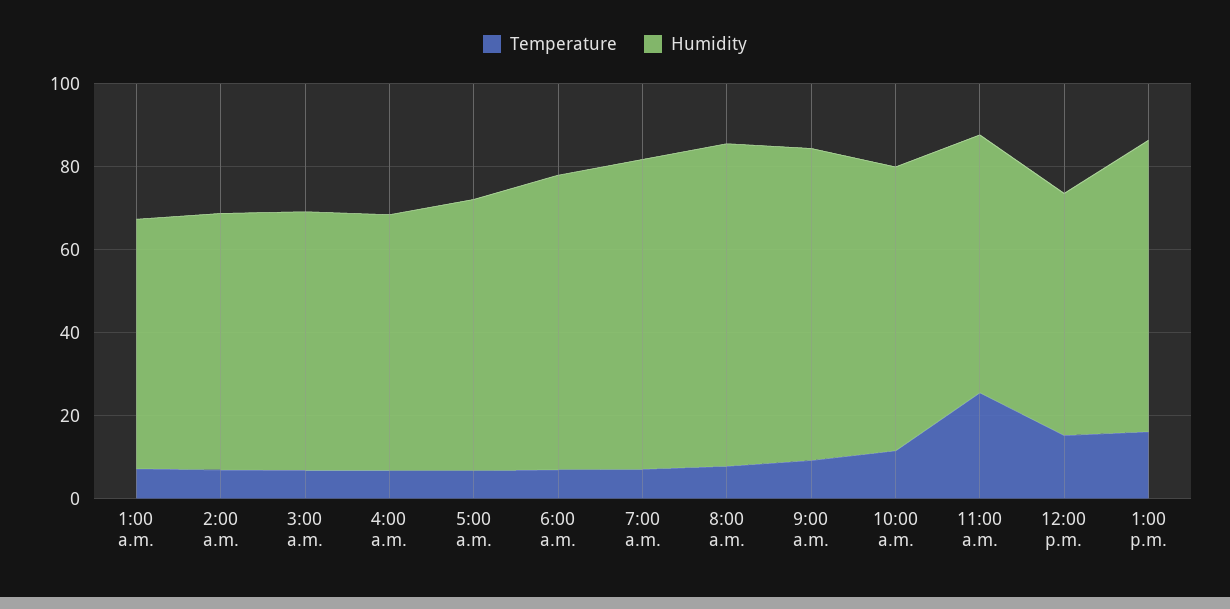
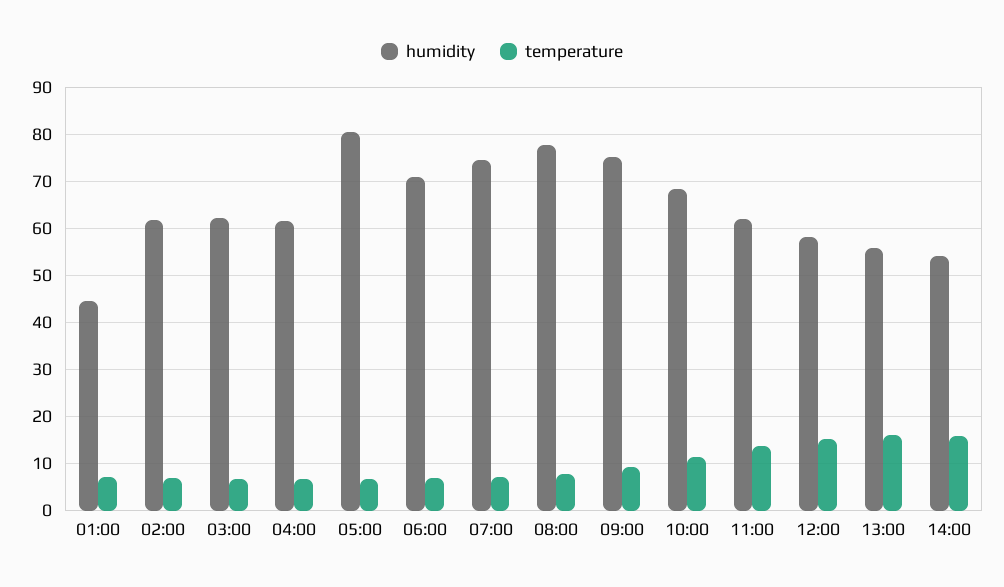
Humidity, 1:00 a.m.: 60 -> 44
Humidity, 5:00 a.m.: 65 -> 80
Temperature, 11:00 a.m.: 25 -> 14
Humidity, 1:00 p.m.: 70 -> 56
Humidity, 14:00: none -> 54
Temperature, 14:00: none -> 16

